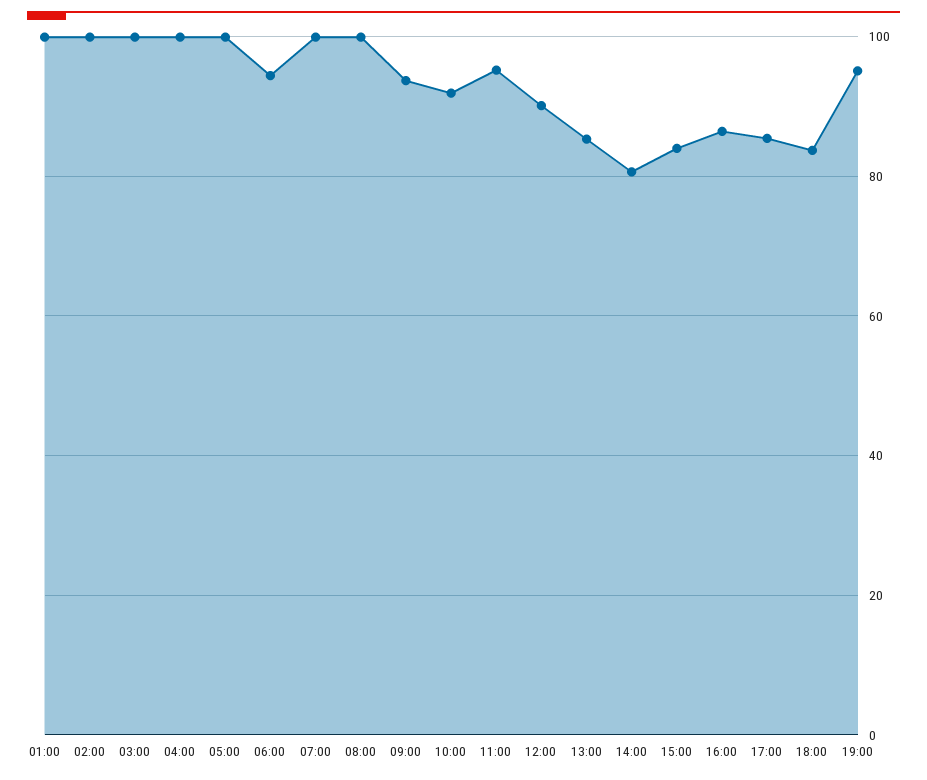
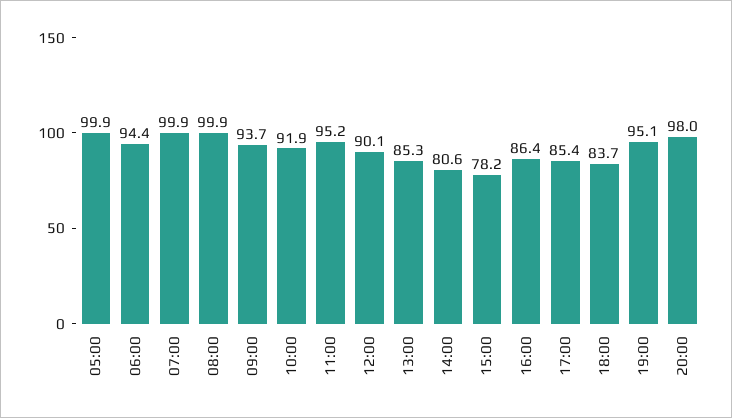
01:00: 100 -> none
02:00: 100 -> none
03:00: 100 -> none
04:00: 100 -> none
15:00: 84 -> 78.2
20:00: none -> 98

